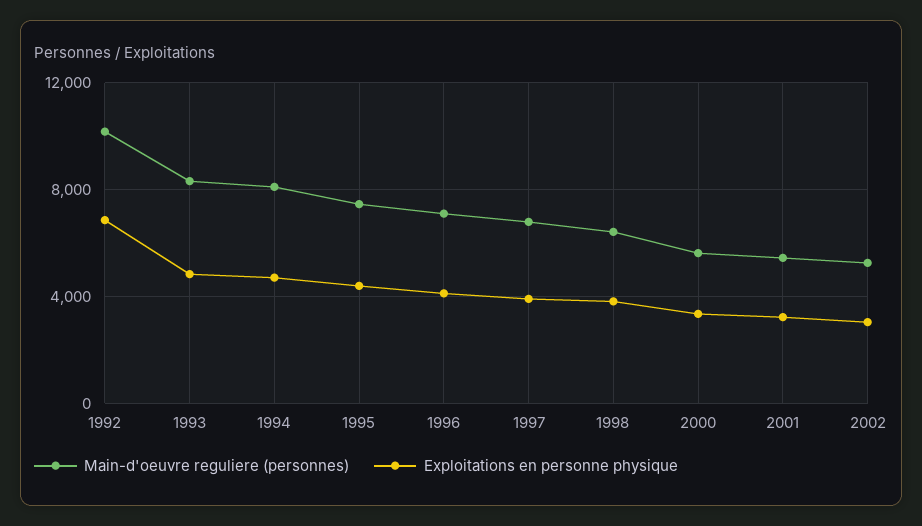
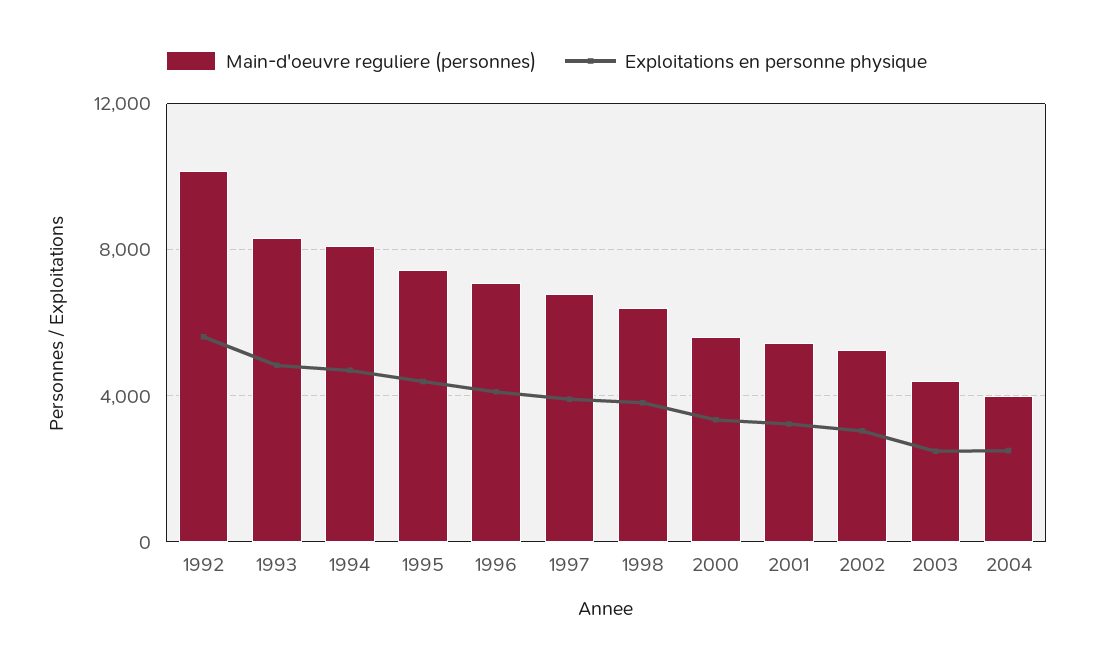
Exploitations en personne physique, 1992: 7000 -> 5500
Main-d'oeuvre reguliere (personnes), 2003: none -> 4500
Exploitations en personne physique, 2003: none -> 2500
Main-d'oeuvre reguliere (personnes), 2004: none -> 4000
Exploitations en personne physique, 2004: none -> 2500

